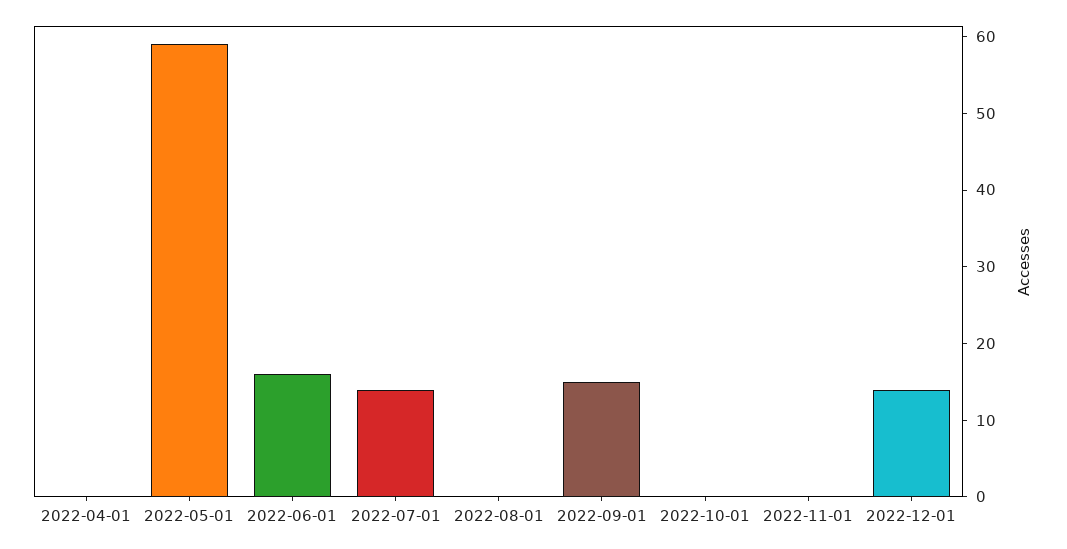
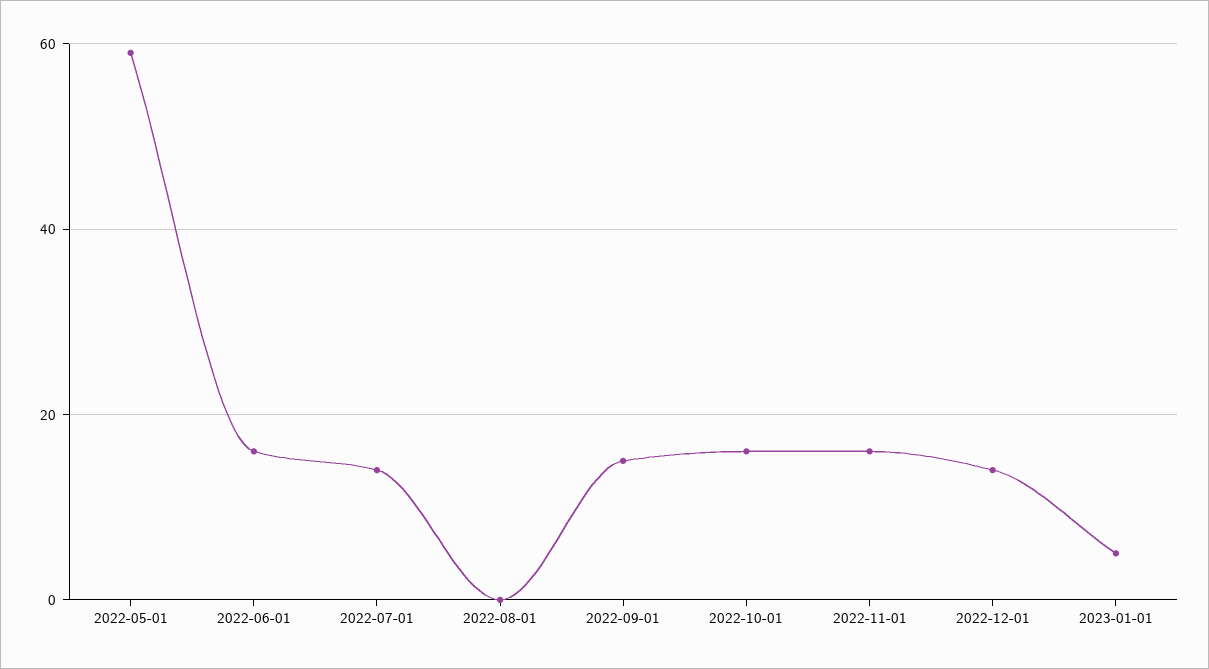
2022-04-01: 0 -> none
2022-10-01: 0 -> 15
2022-11-01: 0 -> 15
2023-01-01: none -> 5

